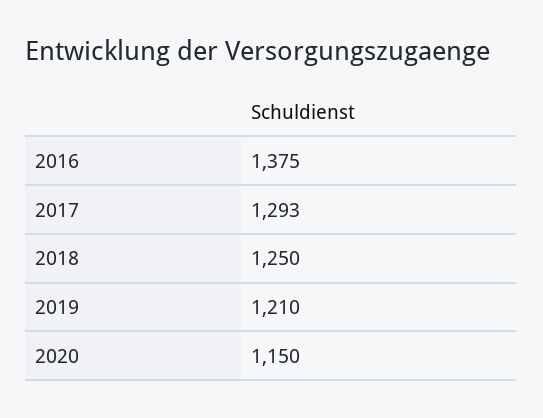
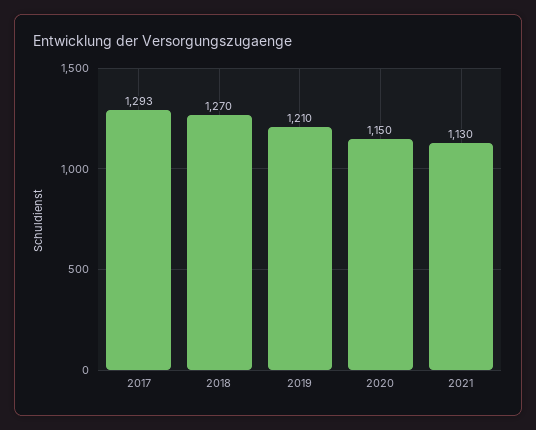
2016: 1375 -> none
2018: 1250 -> 1270
2021: none -> 1130

